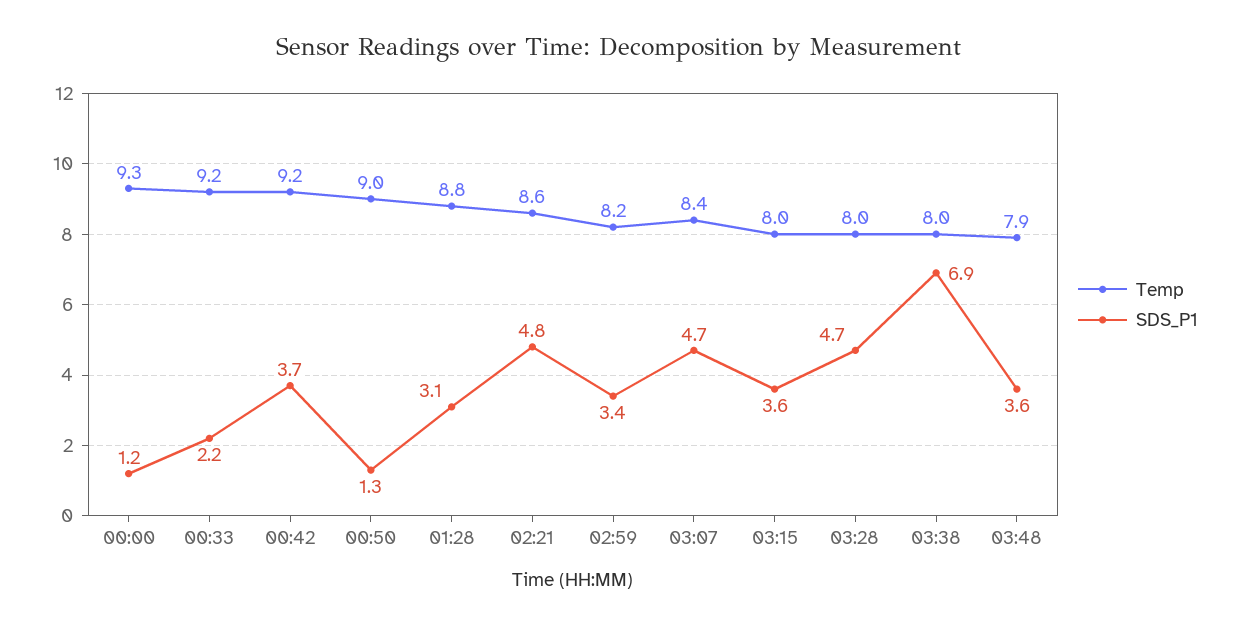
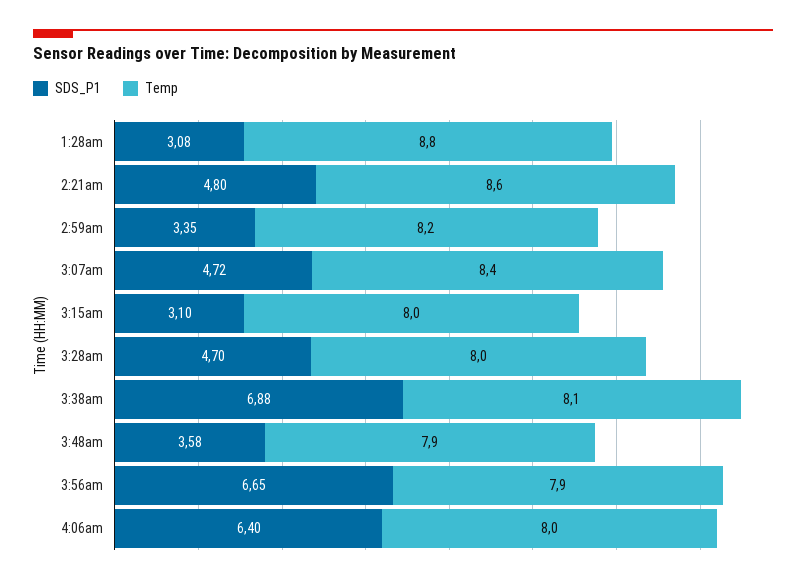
Temp, 00:00: 9.3 -> none
SDS_P1, 00:00: 1.2 -> none
Temp, 00:33: 9.2 -> none
SDS_P1, 00:33: 2.2 -> none
Temp, 00:42: 9.2 -> none
SDS_P1, 00:42: 3.7 -> none
Temp, 00:50: 9 -> none
SDS_P1, 00:50: 1.3 -> none
SDS_P1, 03:15: 3.6 -> 3.1
Temp, 03:38: 8 -> 8.1
SDS_P1, 3:56am: none -> 6.65
Temp, 3:56am: none -> 7.9
SDS_P1, 4:06am: none -> 6.4
Temp, 4:06am: none -> 8

